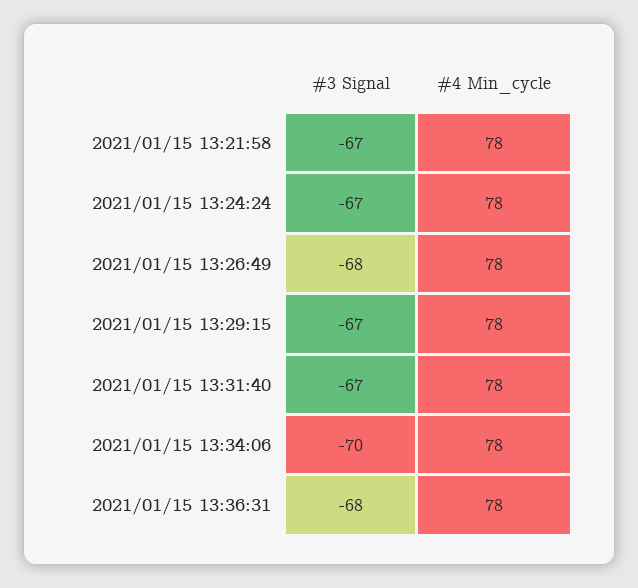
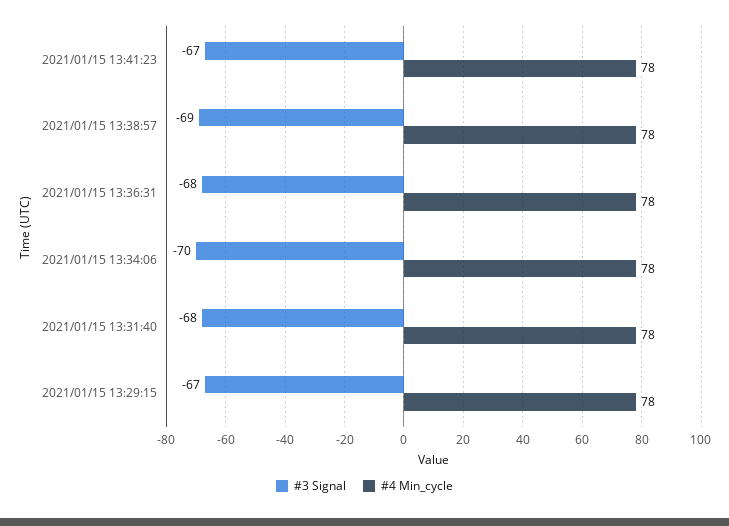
#3 Signal, 2021/01/15 13:21:58: -67 -> none
#4 Min_cycle, 2021/01/15 13:21:58: 78 -> none
#3 Signal, 2021/01/15 13:24:24: -67 -> none
#4 Min_cycle, 2021/01/15 13:24:24: 78 -> none
#3 Signal, 2021/01/15 13:26:49: -68 -> none
#4 Min_cycle, 2021/01/15 13:26:49: 78 -> none
#3 Signal, 2021/01/15 13:31:40: -67 -> -68
#3 Signal, 2021/01/15 13:41:23: none -> -67
#4 Min_cycle, 2021/01/15 13:41:23: none -> 78
#3 Signal, 2021/01/15 13:38:57: none -> -69
#4 Min_cycle, 2021/01/15 13:38:57: none -> 78

